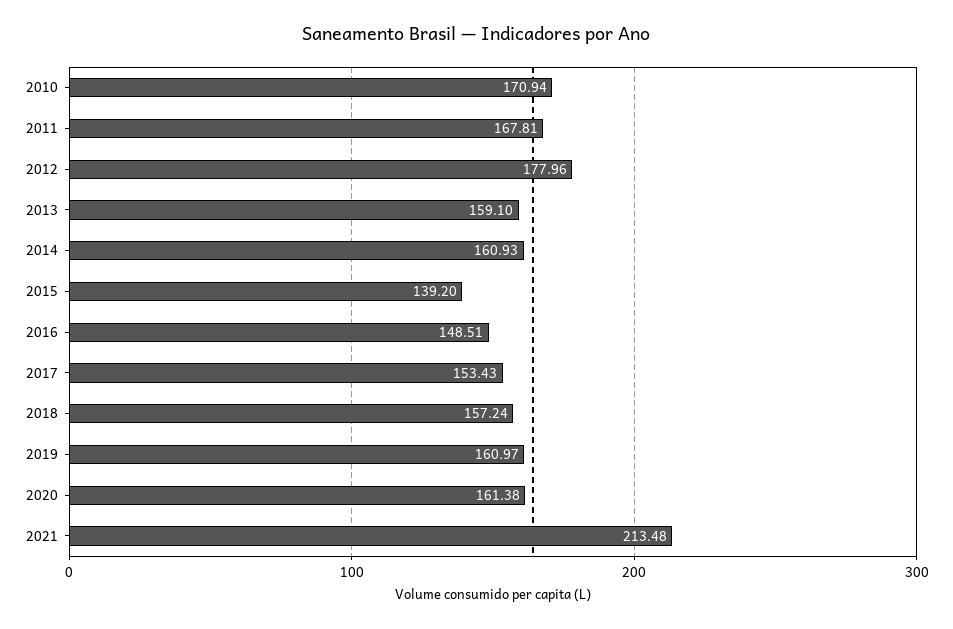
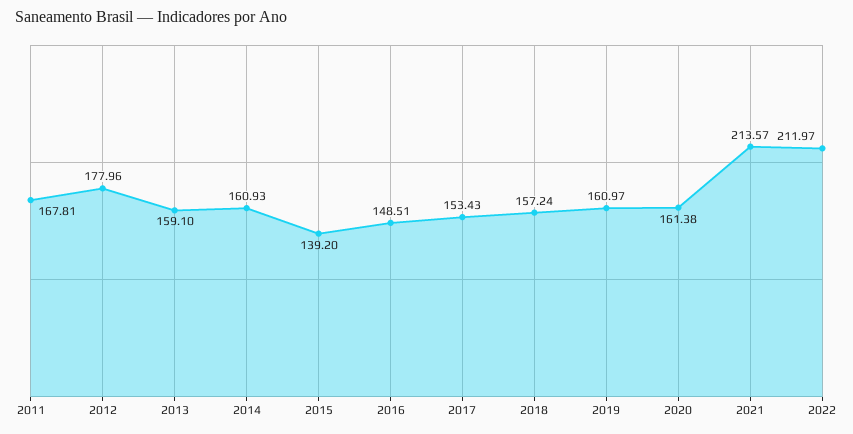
2010: 170.94 -> none
2021: 213.48 -> 213.57
2022: none -> 211.97

